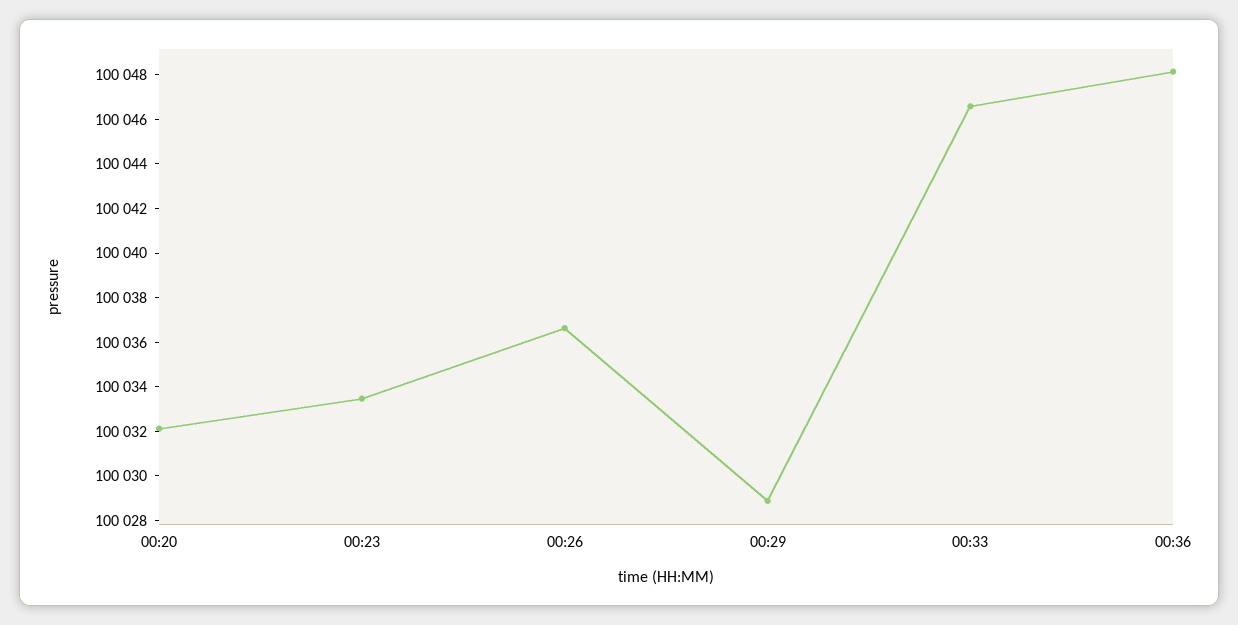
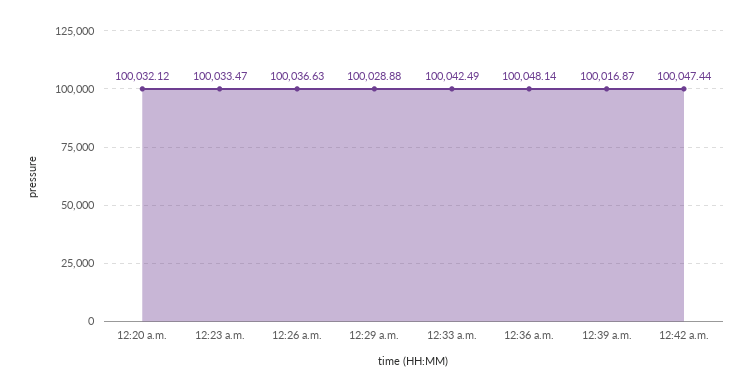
00:33: 100046.5 -> 100042.49
12:39 a.m.: none -> 100016.87
12:42 a.m.: none -> 100047.44

